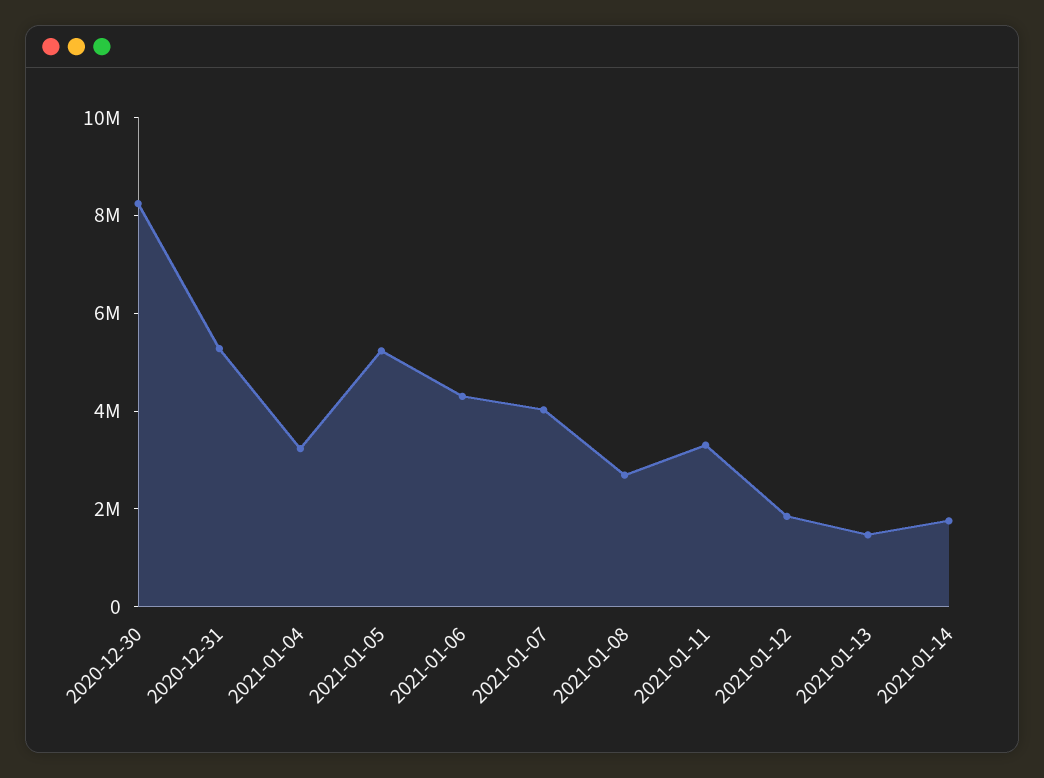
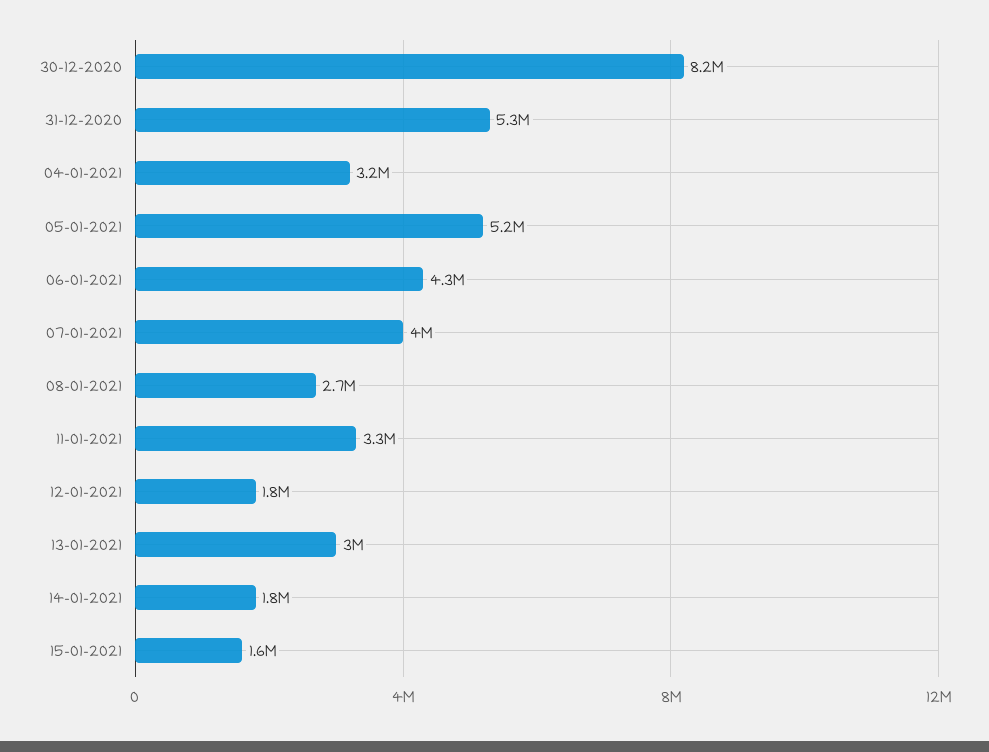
2021-01-13: 1500000 -> 3000000
15-01-2021: none -> 1600000

